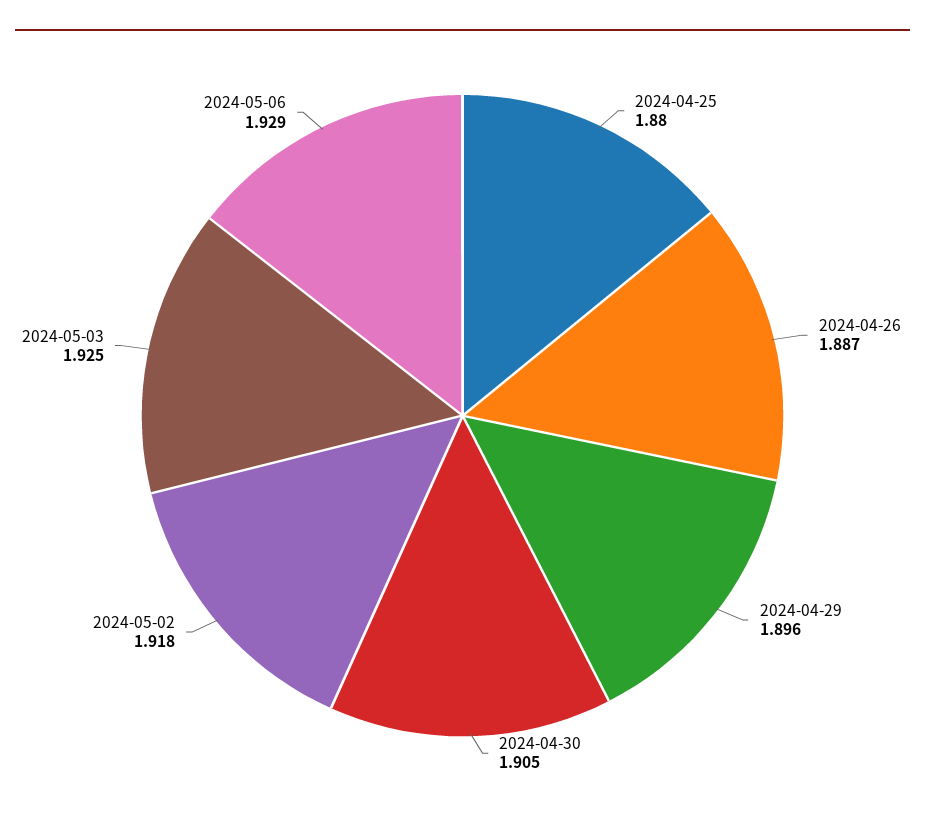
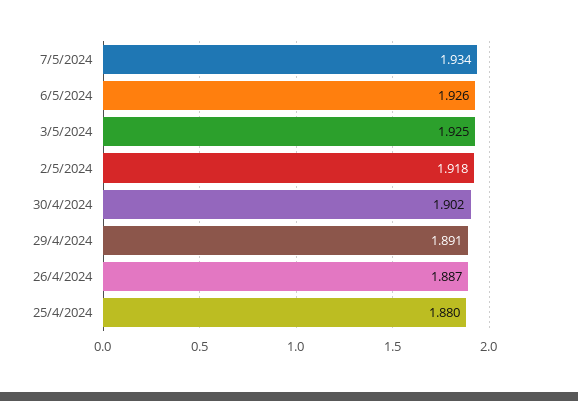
2024-04-29: 1.896 -> 1.891
2024-04-30: 1.905 -> 1.902
2024-05-06: 1.929 -> 1.926
7/5/2024: none -> 1.934

